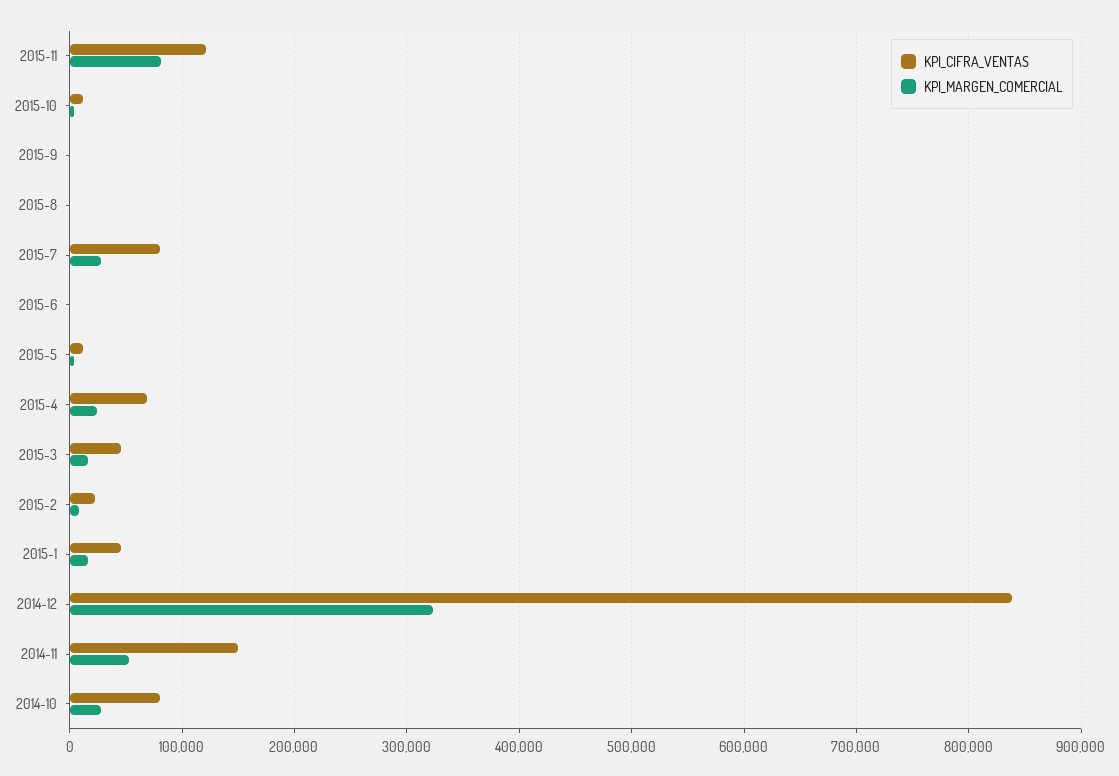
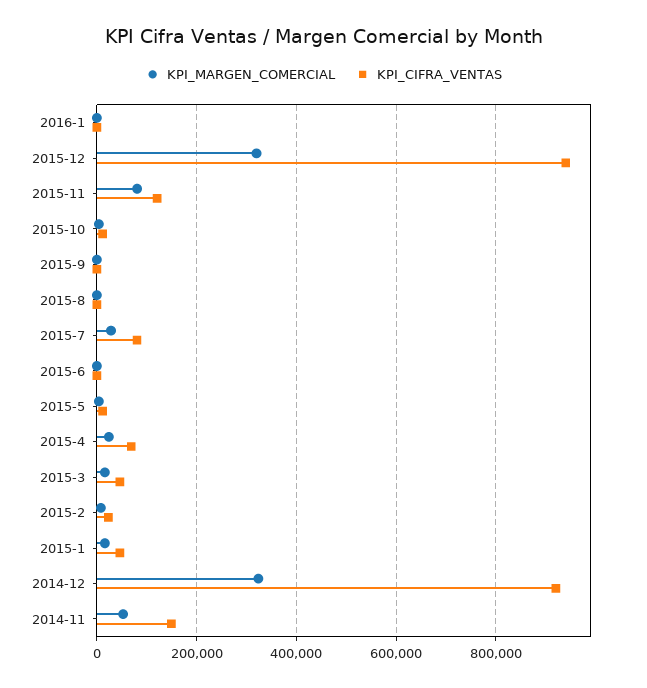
KPI_CIFRA_VENTAS, 2014-12: 840000 -> 920000
KPI_CIFRA_VENTAS, 2014-10: 80000 -> none
KPI_MARGEN_COMERCIAL, 2014-10: 30000 -> none
KPI_MARGEN_COMERCIAL, 2016-1: none -> 0
KPI_CIFRA_VENTAS, 2016-1: none -> 0
KPI_MARGEN_COMERCIAL, 2015-12: none -> 320000
KPI_CIFRA_VENTAS, 2015-12: none -> 940000

